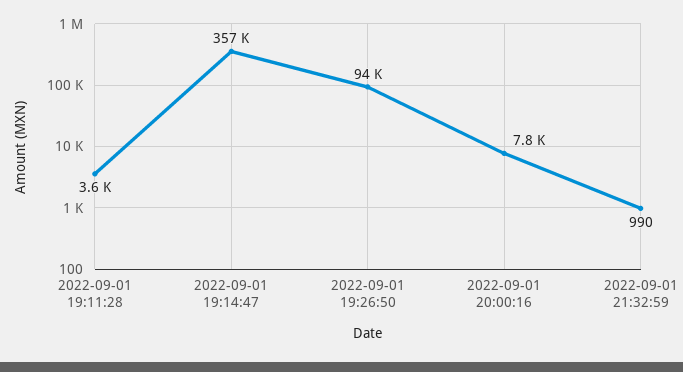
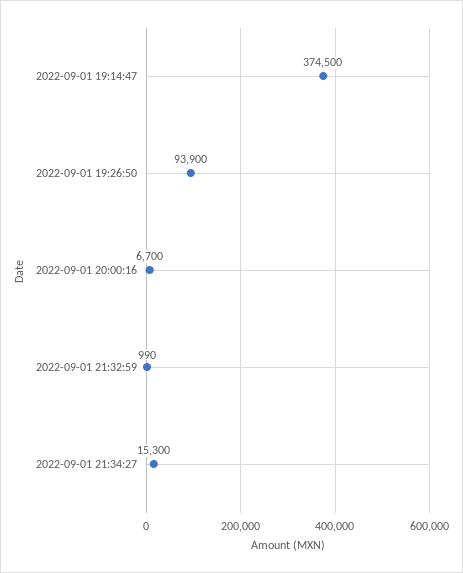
2022-09-01 19:11:28: 3600 -> none
2022-09-01 19:14:47: 357000 -> 374500
2022-09-01 20:00:16: 7800 -> 6700
2022-09-01 21:34:27: none -> 15300

